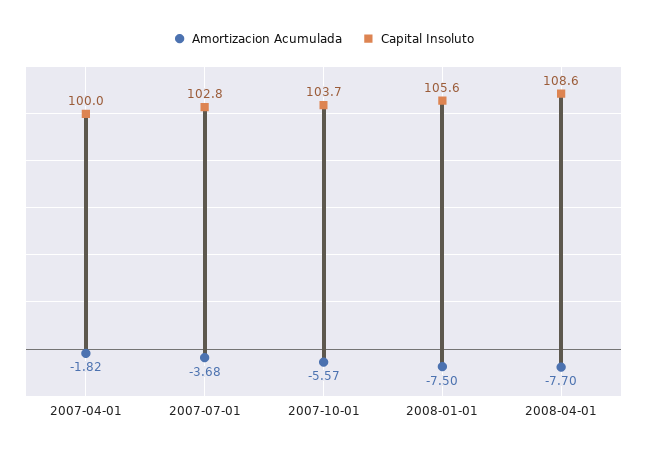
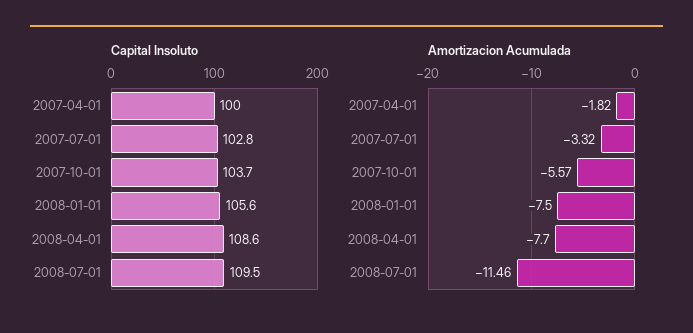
Amortizacion Acumulada, 2007-07-01: -3.68 -> -3.32
Capital Insoluto, 2008-07-01: none -> 109.5
Amortizacion Acumulada, 2008-07-01: none -> -11.46

